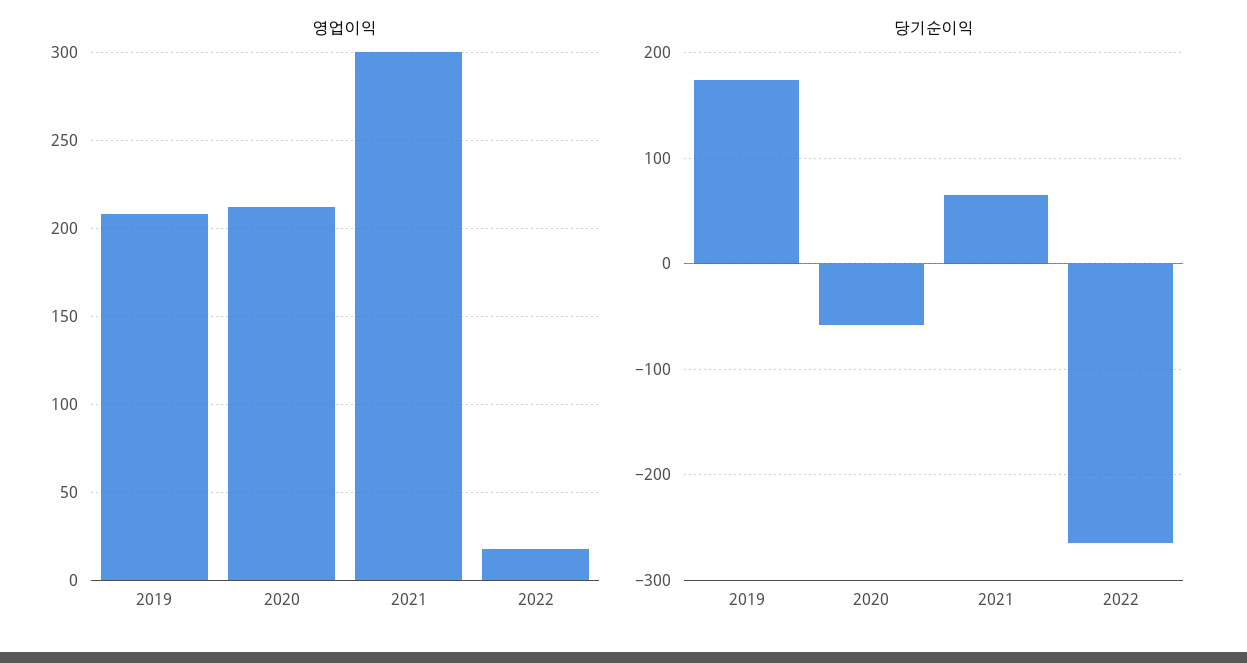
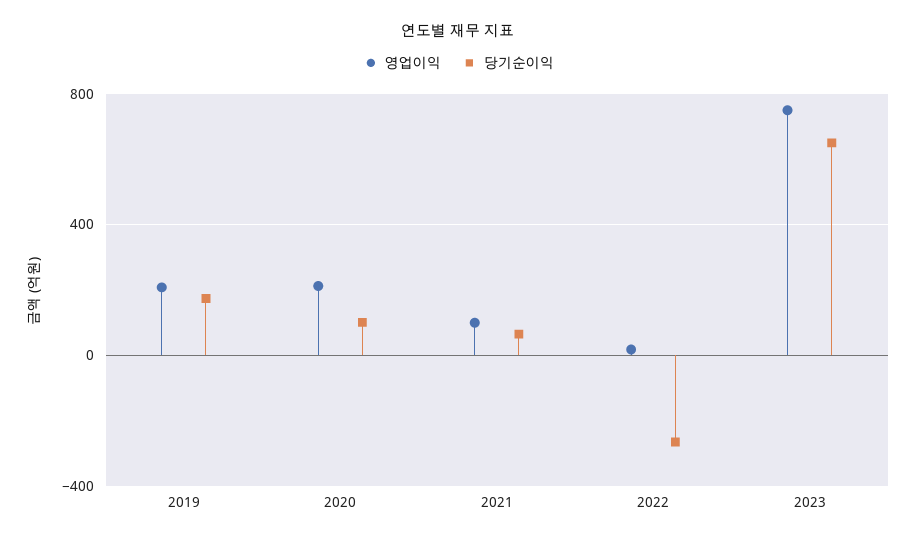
영업이익, 2021: 300 -> 100
당기순이익, 2020: -60 -> 100
영업이익, 2023: none -> 750
당기순이익, 2023: none -> 650

